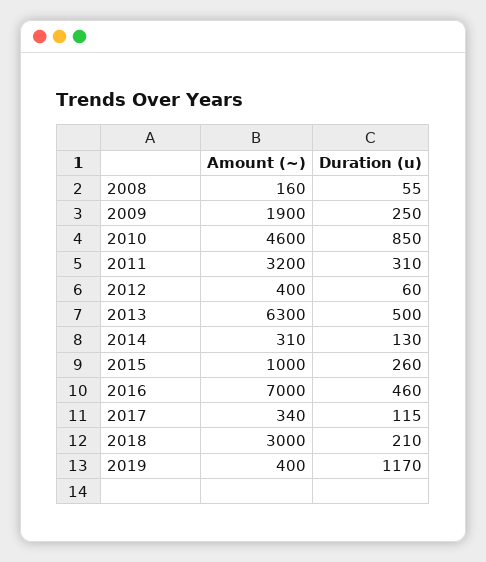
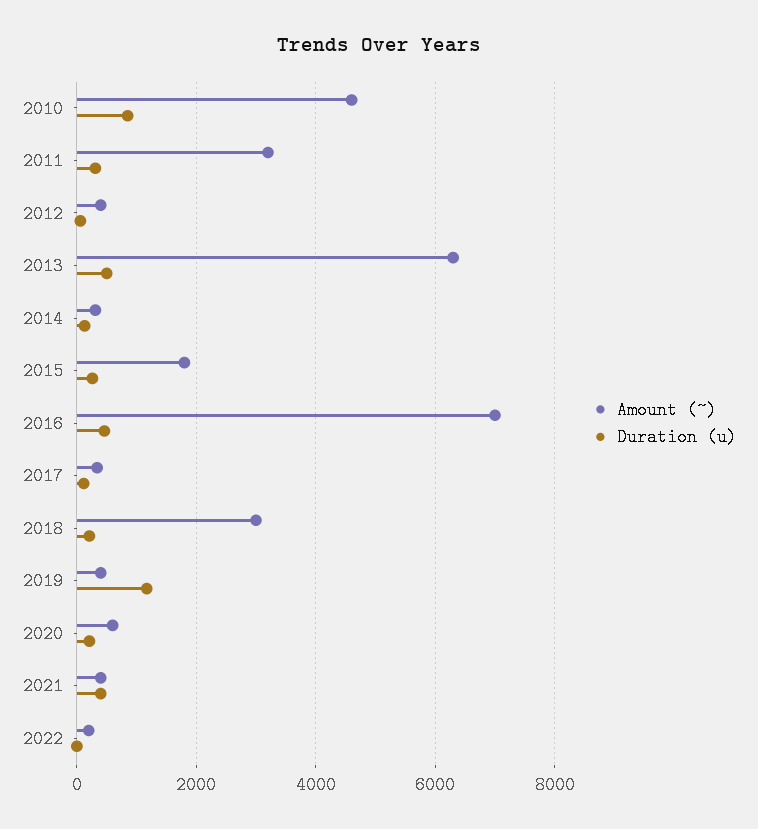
Amount (~), 2008: 160 -> none
Duration (u), 2008: 55 -> none
Amount (~), 2009: 1900 -> none
Duration (u), 2009: 250 -> none
Amount (~), 2015: 1000 -> 1800
Amount (~), 2020: none -> 600
Duration (u), 2020: none -> 200
Amount (~), 2021: none -> 400
Duration (u), 2021: none -> 400
Amount (~), 2022: none -> 200
Duration (u), 2022: none -> 0

